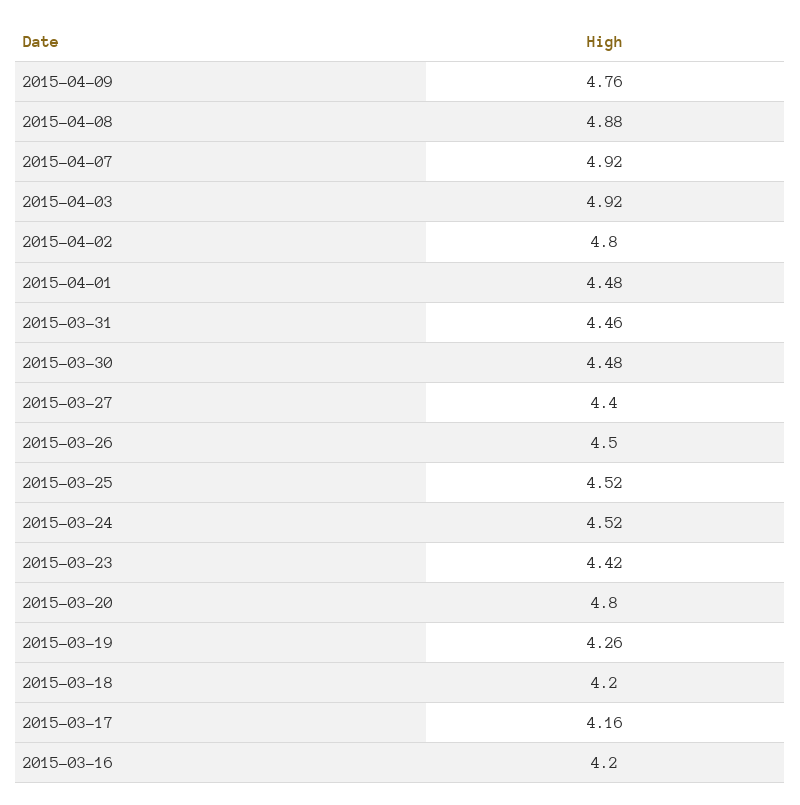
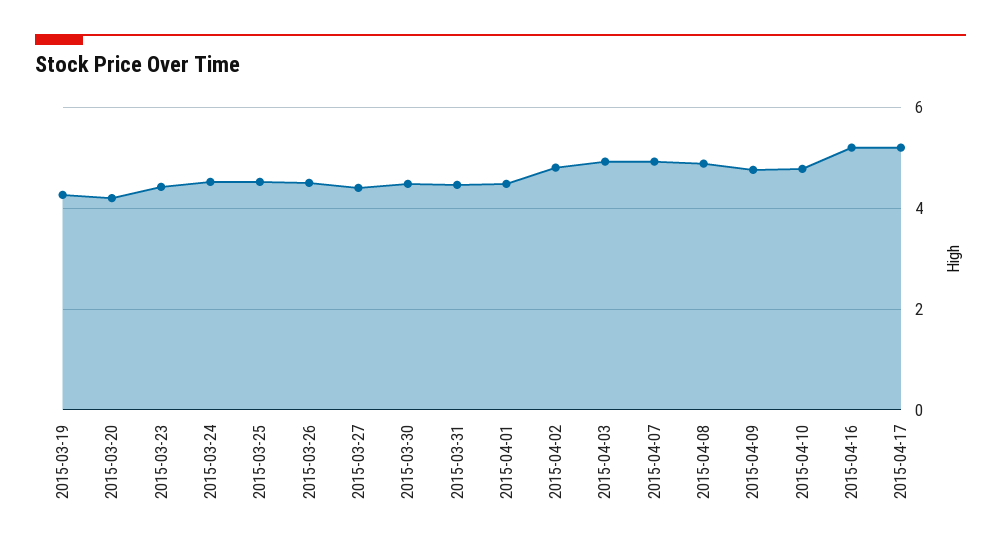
2015-03-20: 4.8 -> 4.2
2015-03-18: 4.2 -> none
2015-03-17: 4.16 -> none
2015-03-16: 4.2 -> none
2015-04-10: none -> 4.8
2015-04-16: none -> 5.2
2015-04-17: none -> 5.2

